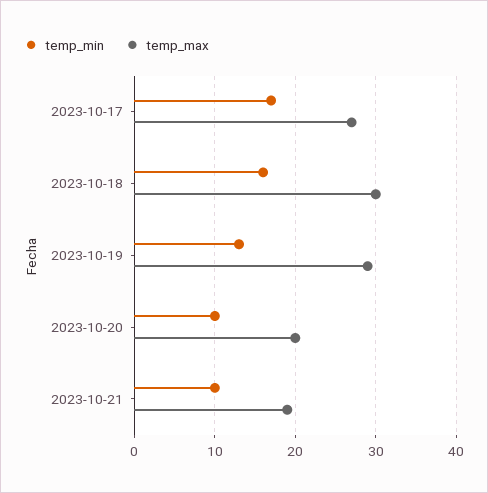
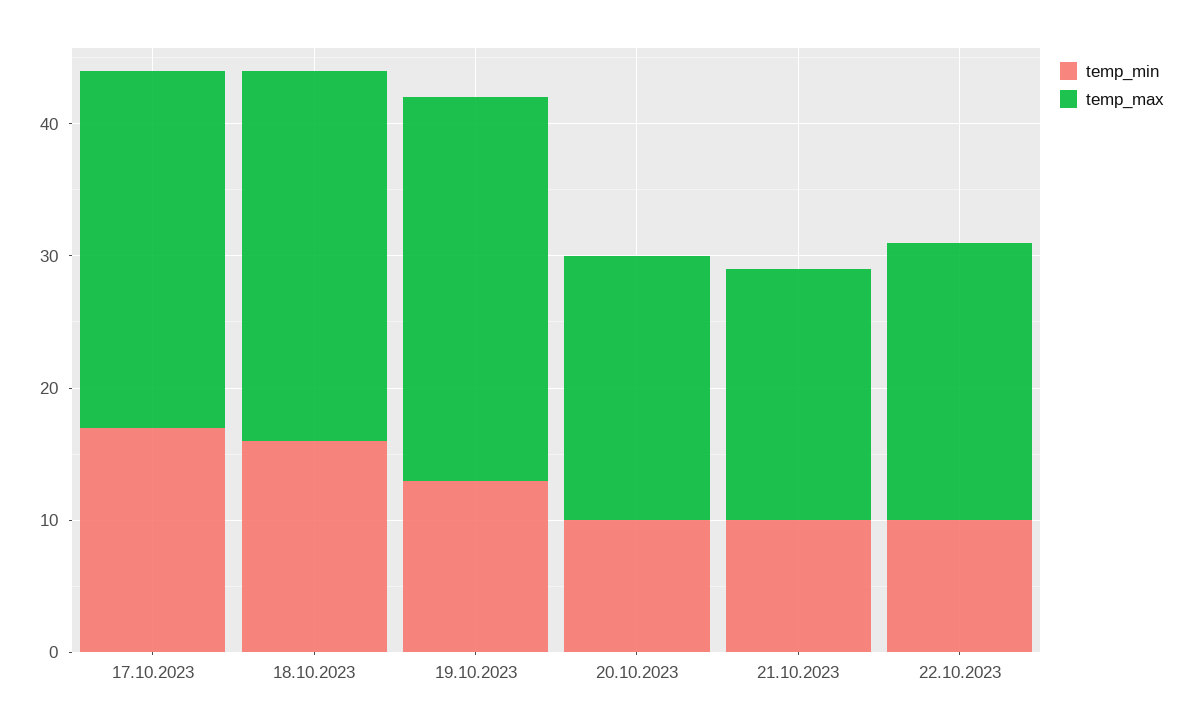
temp_max, 2023-10-18: 30 -> 28
temp_min, 22.10.2023: none -> 10
temp_max, 22.10.2023: none -> 21

